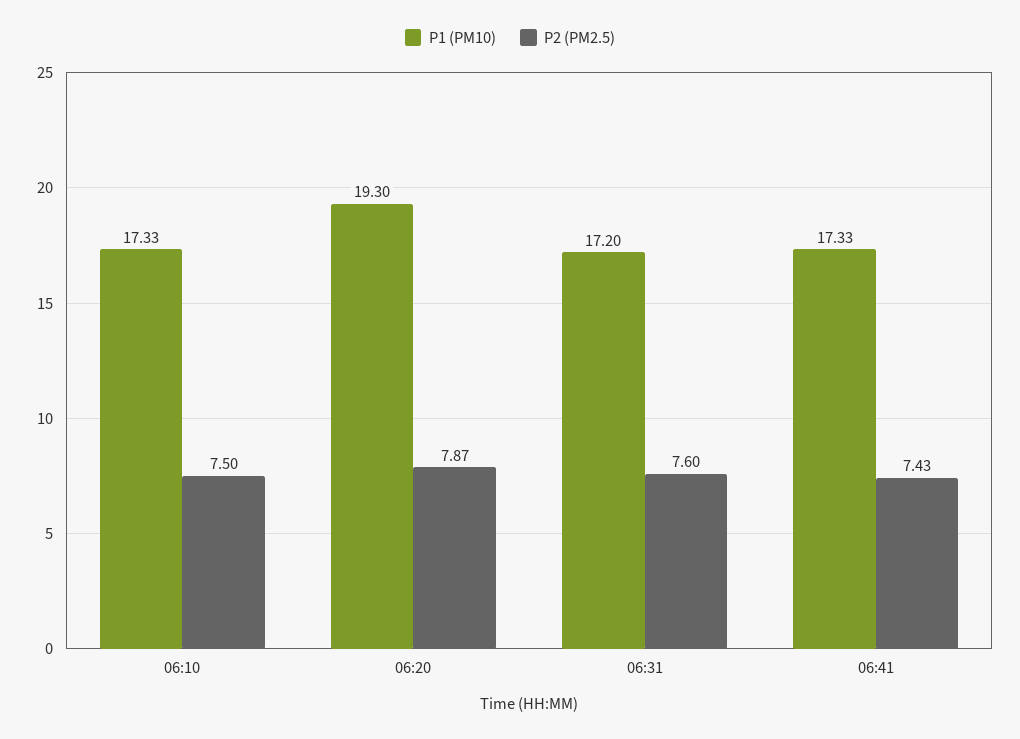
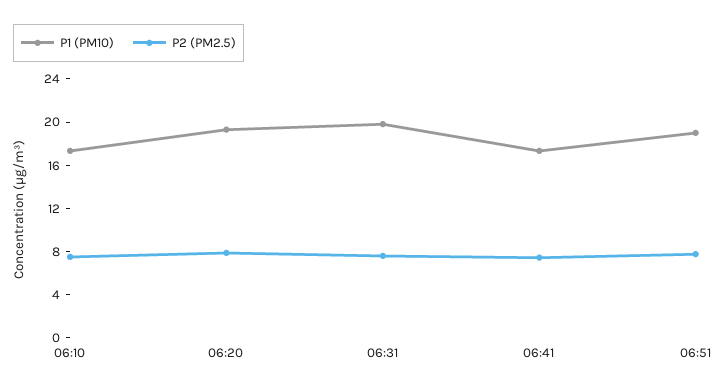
P1 (PM10), 06:31: 17.2 -> 20
P1 (PM10), 06:51: none -> 19
P2 (PM2.5), 06:51: none -> 8

